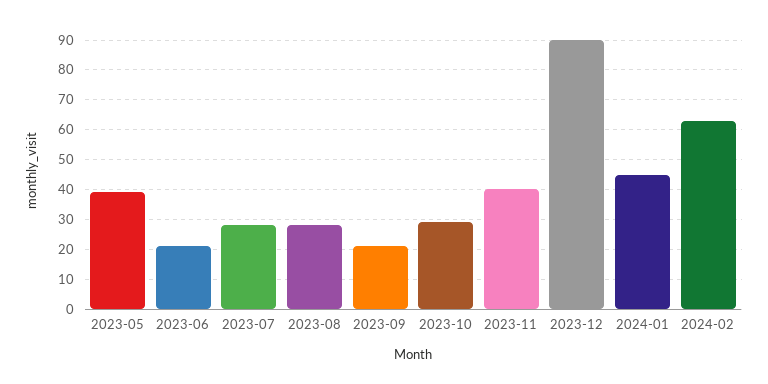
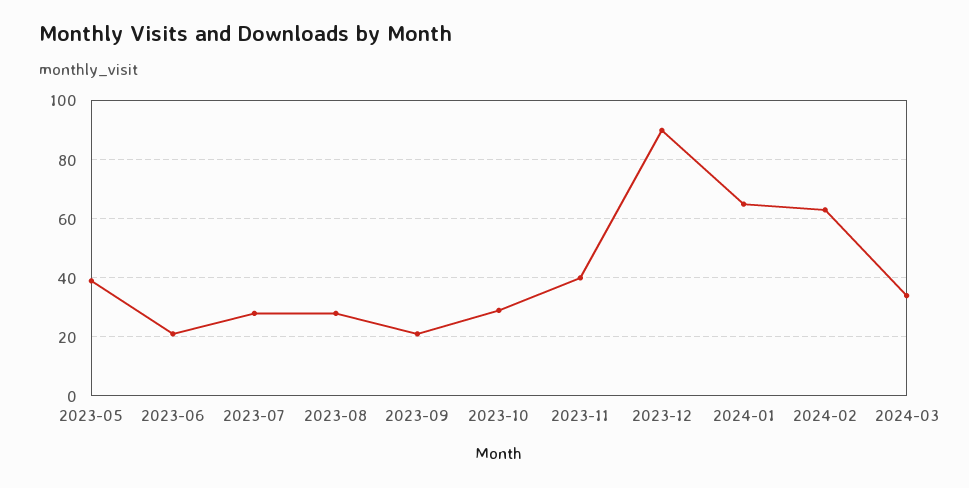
2024-01: 45 -> 65
2024-03: none -> 35

